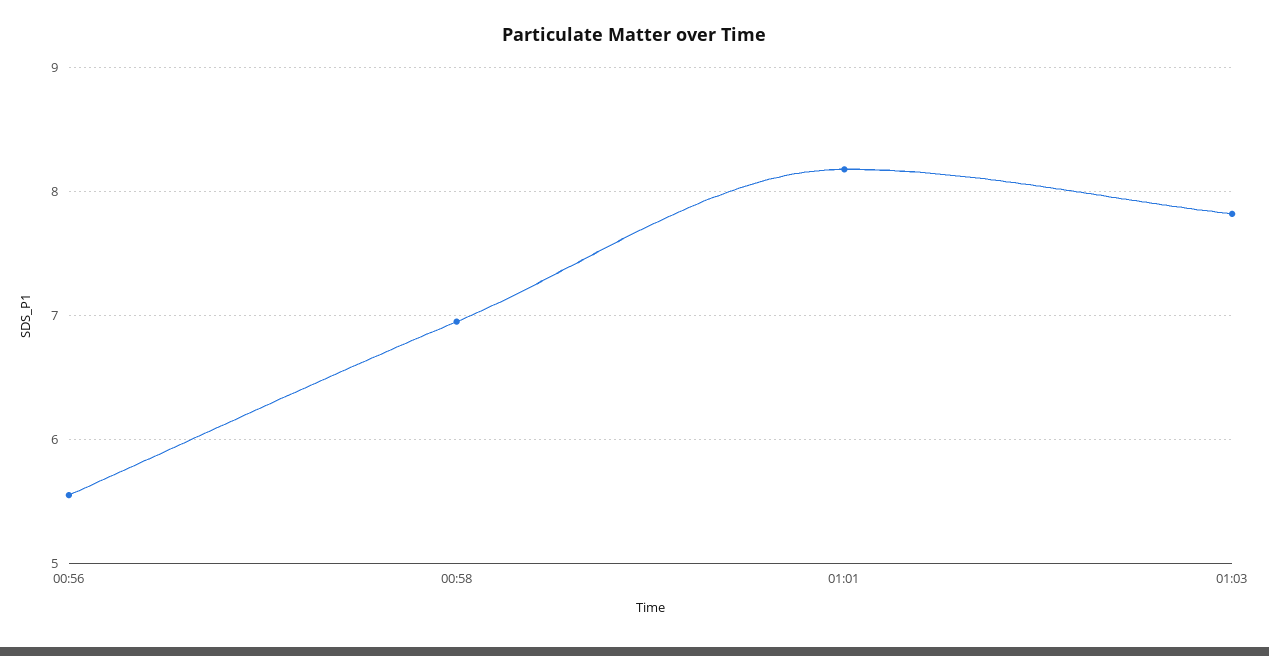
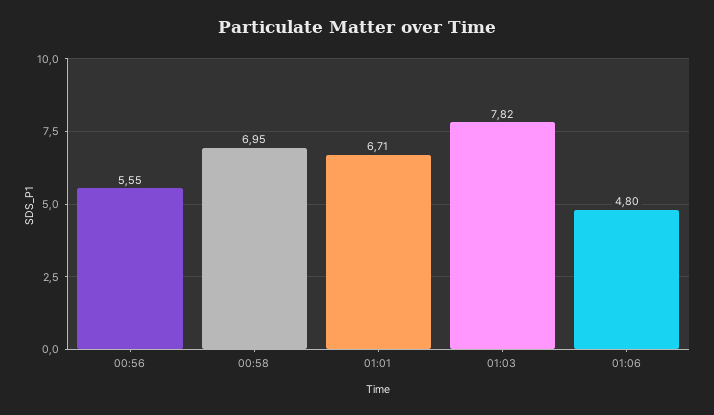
01:01: 8.2 -> 6.71
01:06: none -> 4.8

